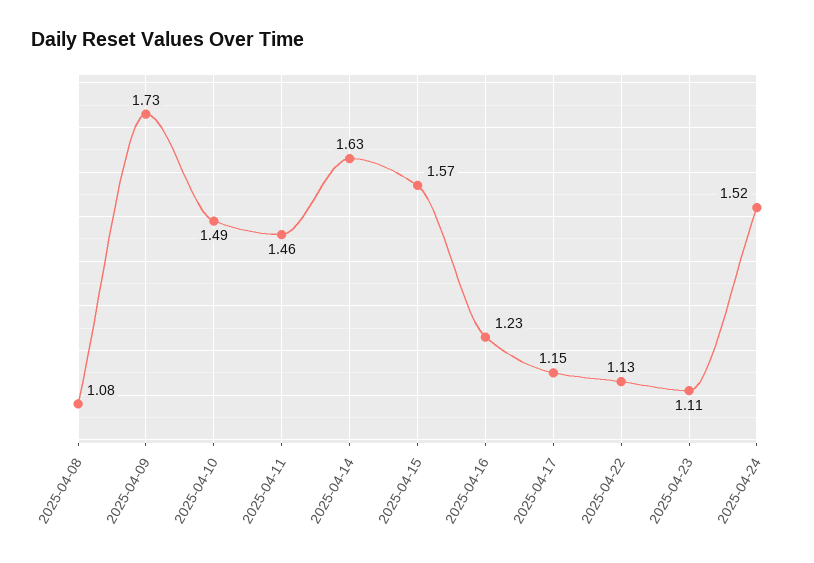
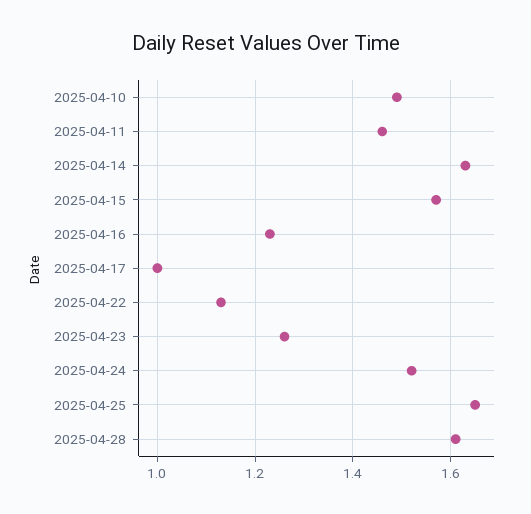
2025-04-08: 1.08 -> none
2025-04-09: 1.73 -> none
2025-04-17: 1.15 -> 1
2025-04-23: 1.11 -> 1.25
2025-04-25: none -> 1.65
2025-04-28: none -> 1.6

